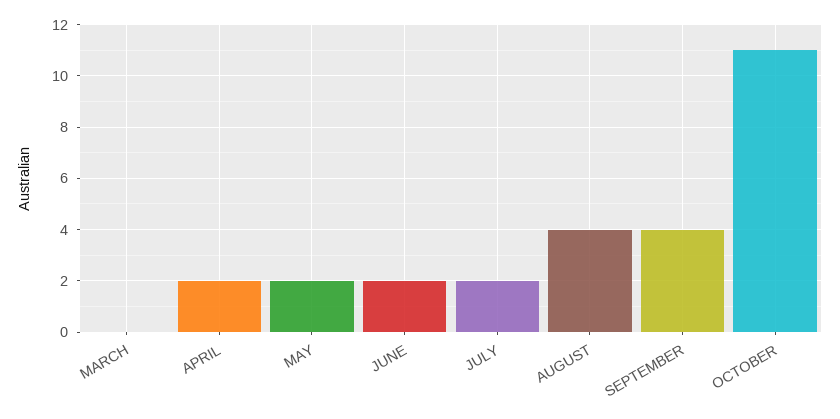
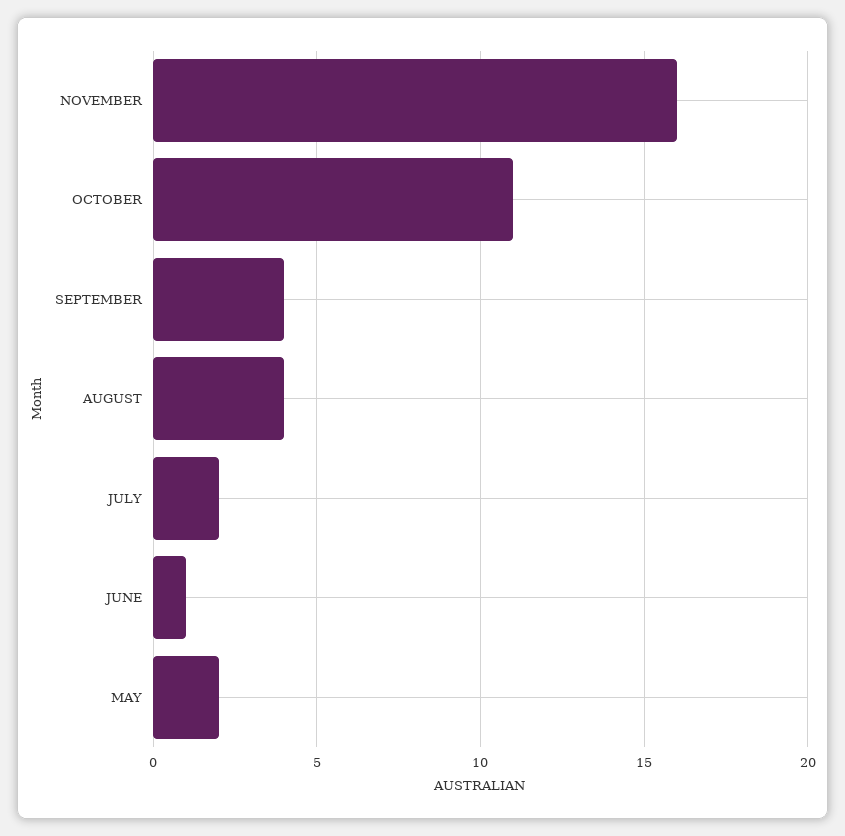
MARCH: 0 -> none
APRIL: 2 -> none
JUNE: 2 -> 1
NOVEMBER: none -> 16

